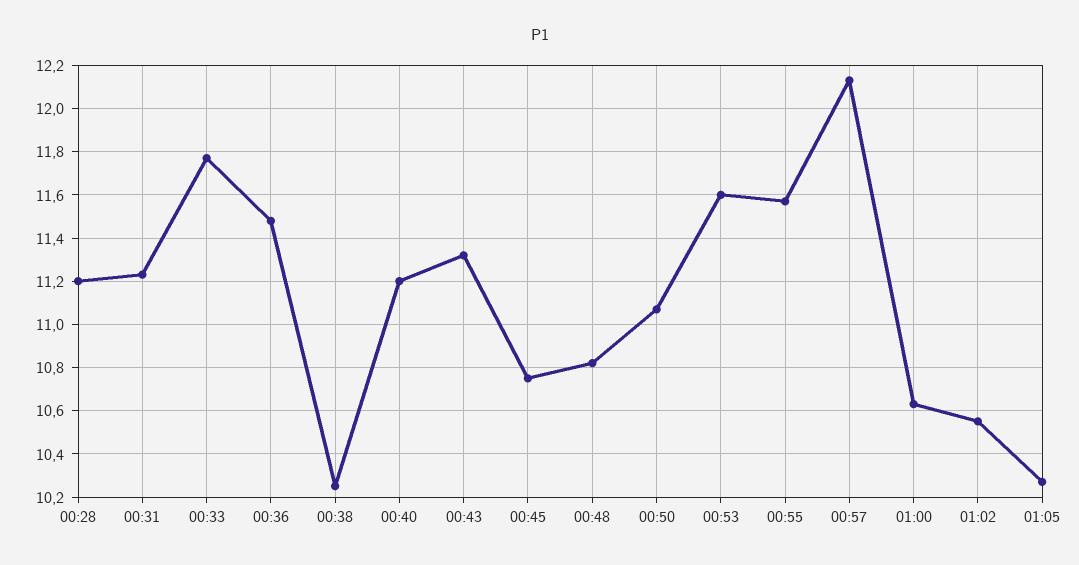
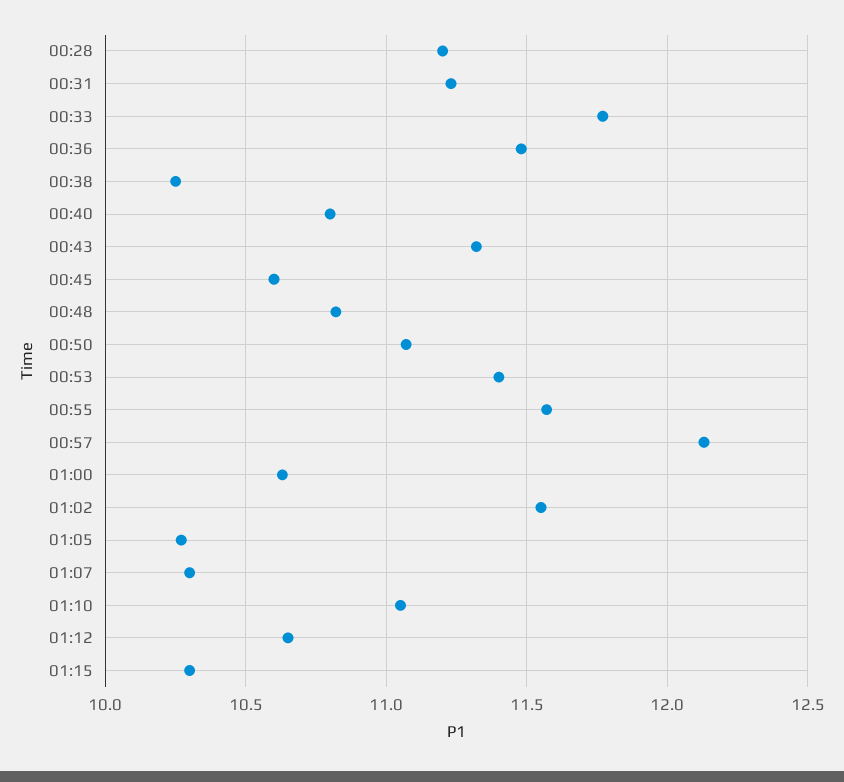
00:40: 11.2 -> 10.8
00:45: 10.75 -> 10.6
00:53: 11.6 -> 11.4
01:02: 10.55 -> 11.55
01:07: none -> 10.3
01:10: none -> 11.05
01:12: none -> 10.65
01:15: none -> 10.3

